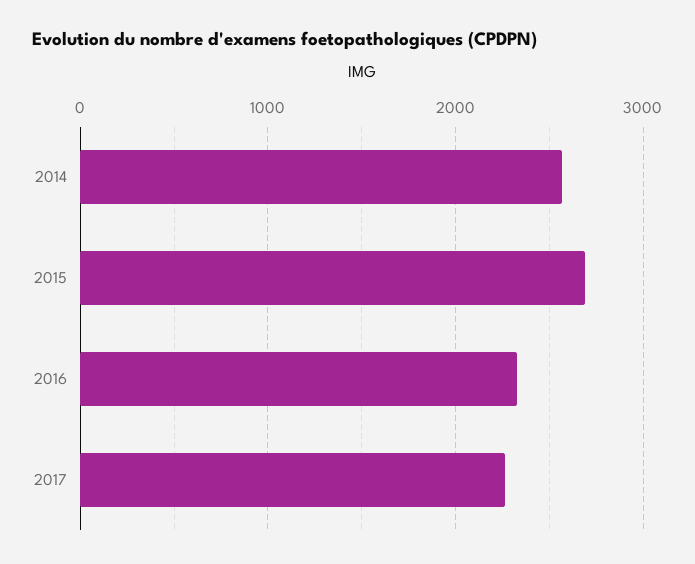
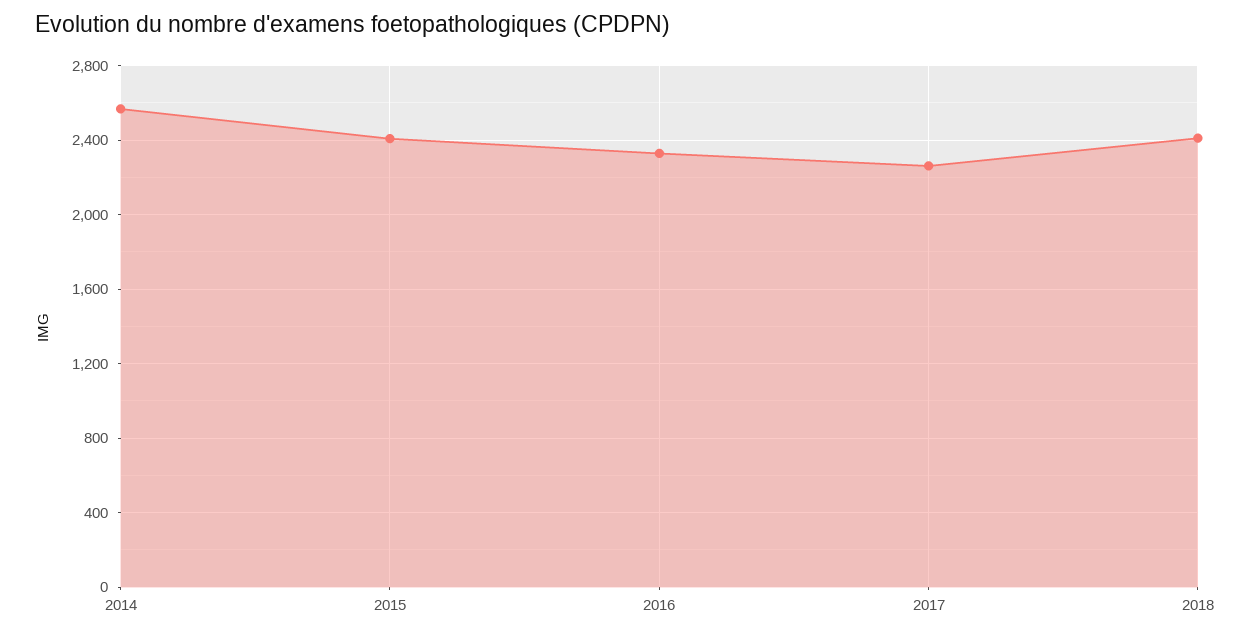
2015: 2700 -> 2400
2018: none -> 2400

